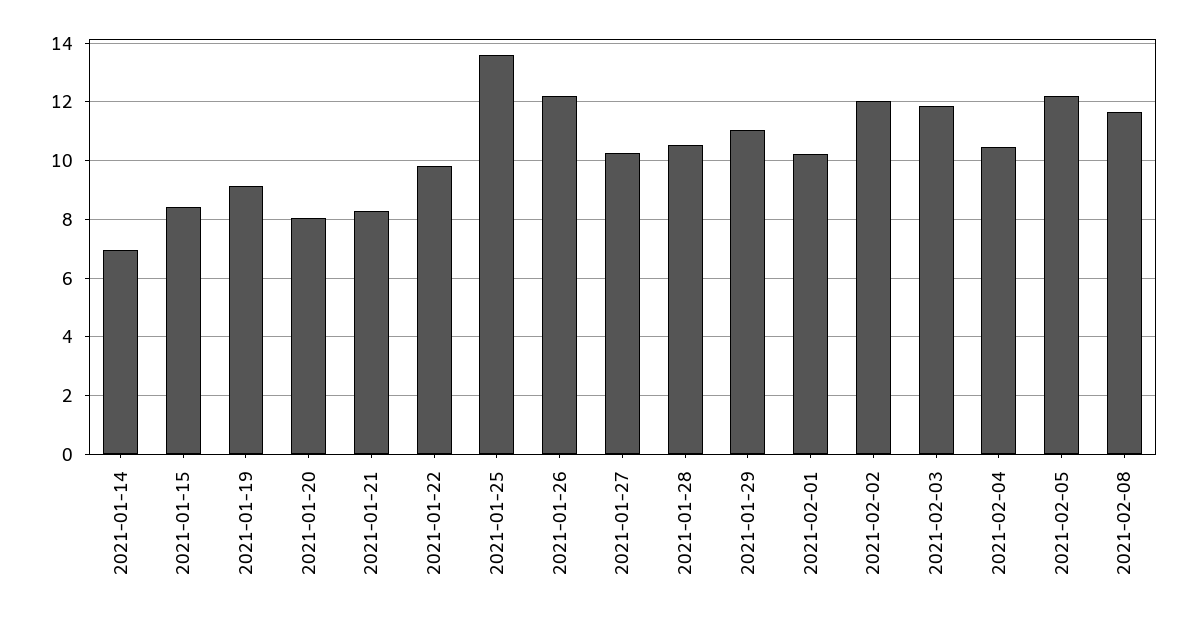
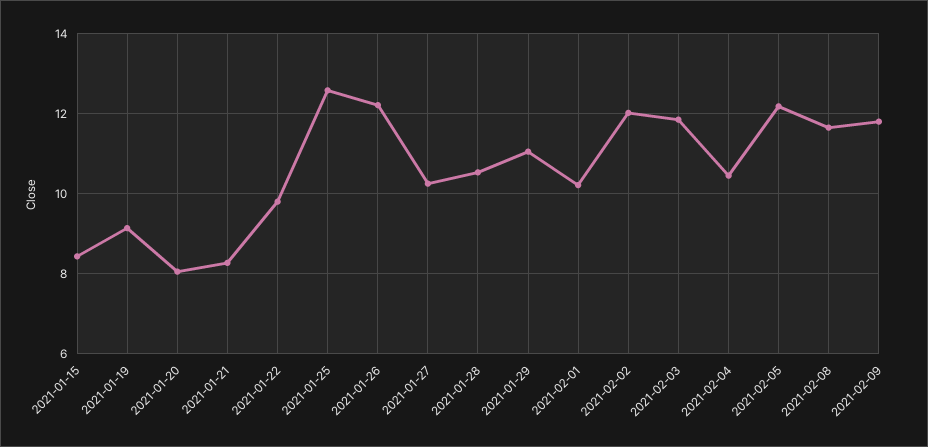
2021-01-14: 7 -> none
2021-01-25: 13.5 -> 12.6
2021-02-09: none -> 11.8

